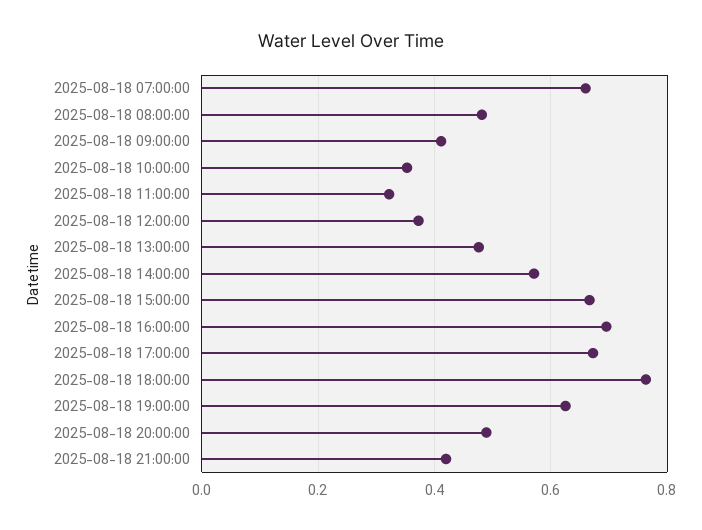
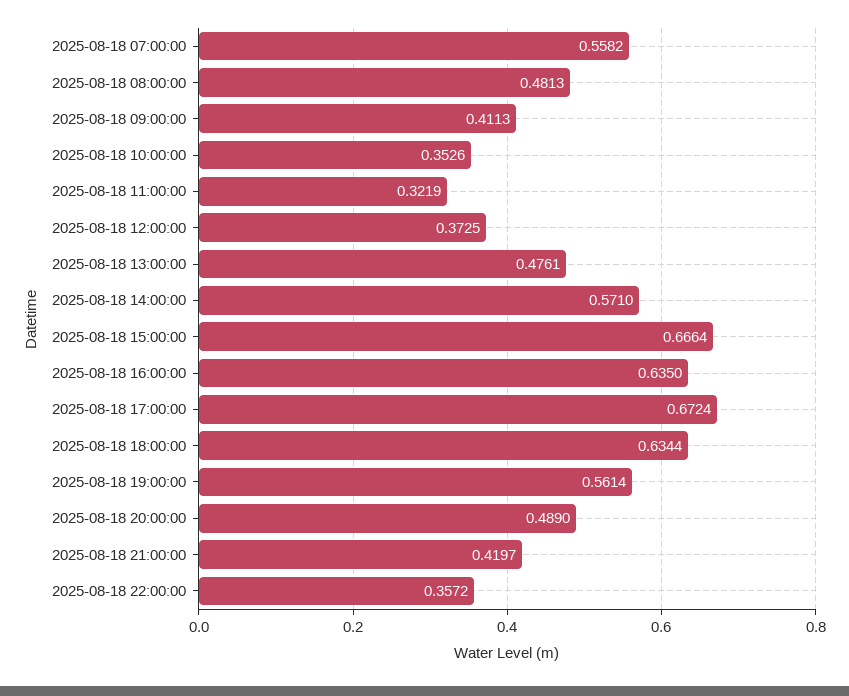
2025-08-18 07:00:00: 0.66 -> 0.5582
2025-08-18 16:00:00: 0.7 -> 0.635
2025-08-18 18:00:00: 0.76 -> 0.6344
2025-08-18 19:00:00: 0.62 -> 0.5614
2025-08-18 22:00:00: none -> 0.3572

